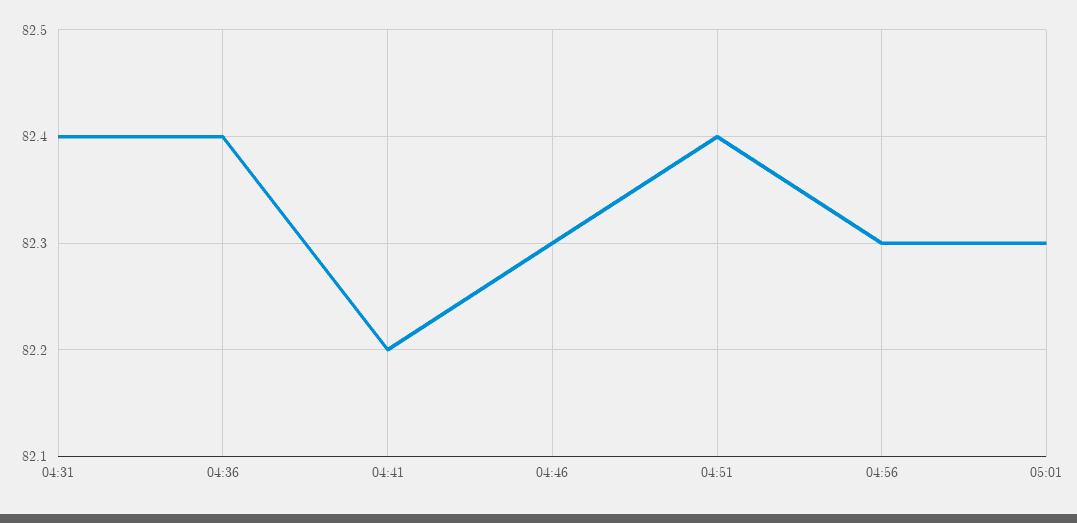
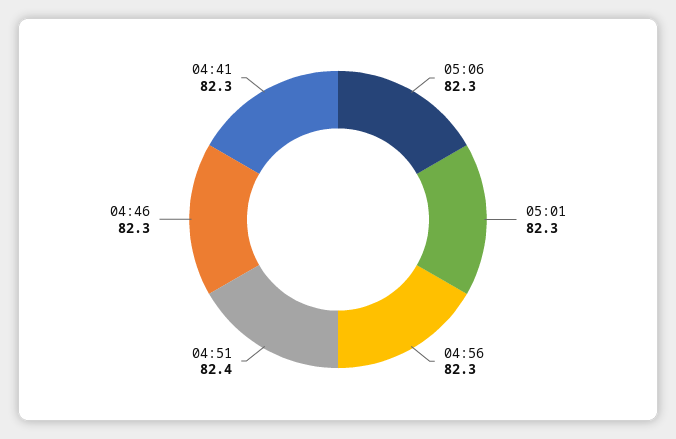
04:31: 82.4 -> none
04:36: 82.4 -> none
04:41: 82.2 -> 82.3
05:06: none -> 82.3

